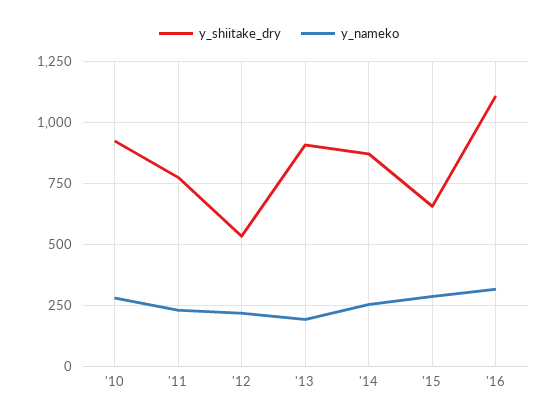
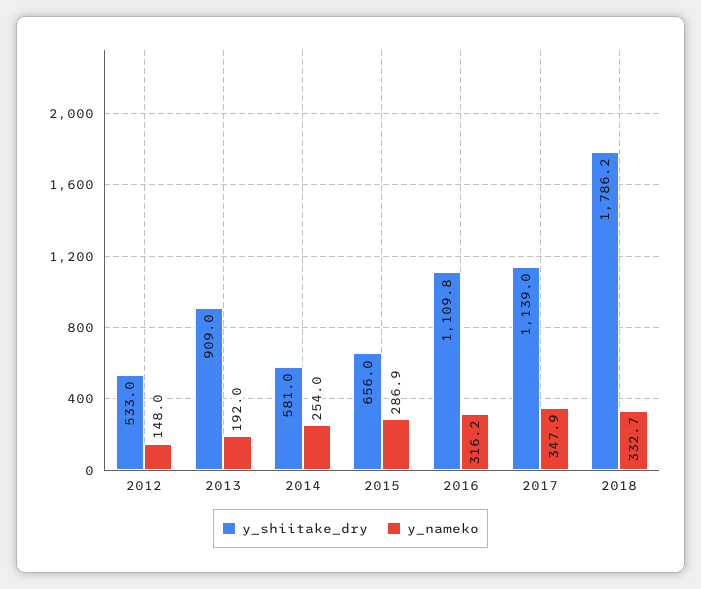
y_shiitake_dry, '10: 925 -> none
y_nameko, '10: 275 -> none
y_shiitake_dry, '11: 775 -> none
y_nameko, '11: 225 -> none
y_nameko, '12: 225 -> 148
y_shiitake_dry, '14: 875 -> 581
y_shiitake_dry, 2017: none -> 1139
y_nameko, 2017: none -> 347.9
y_shiitake_dry, 2018: none -> 1786.2
y_nameko, 2018: none -> 332.7

